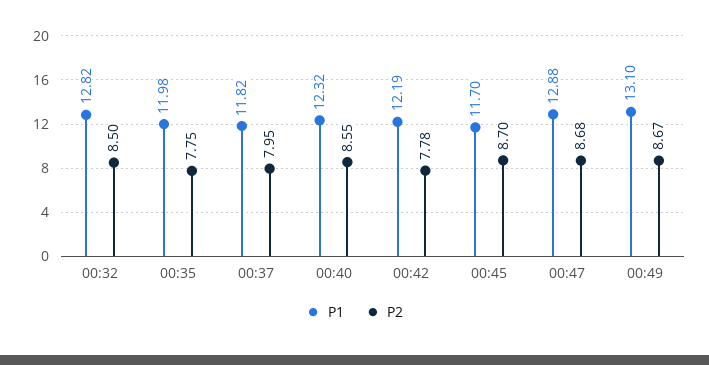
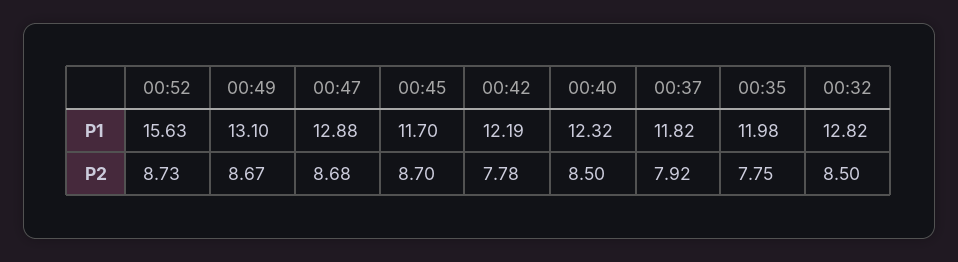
P2, 00:37: 7.95 -> 7.92
P2, 00:40: 8.55 -> 8.5
P1, 00:52: none -> 15.63
P2, 00:52: none -> 8.73

